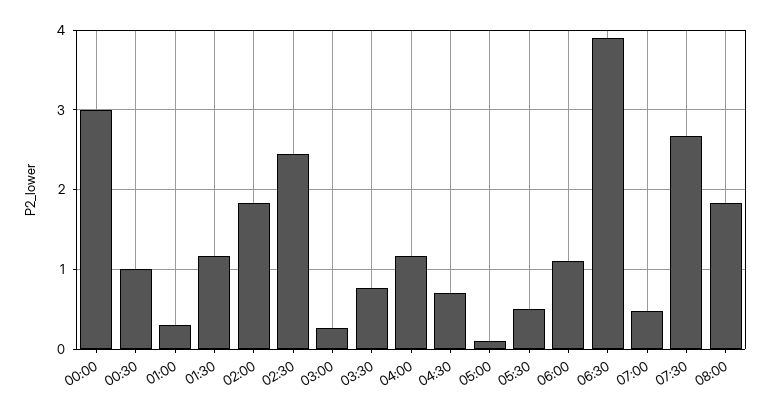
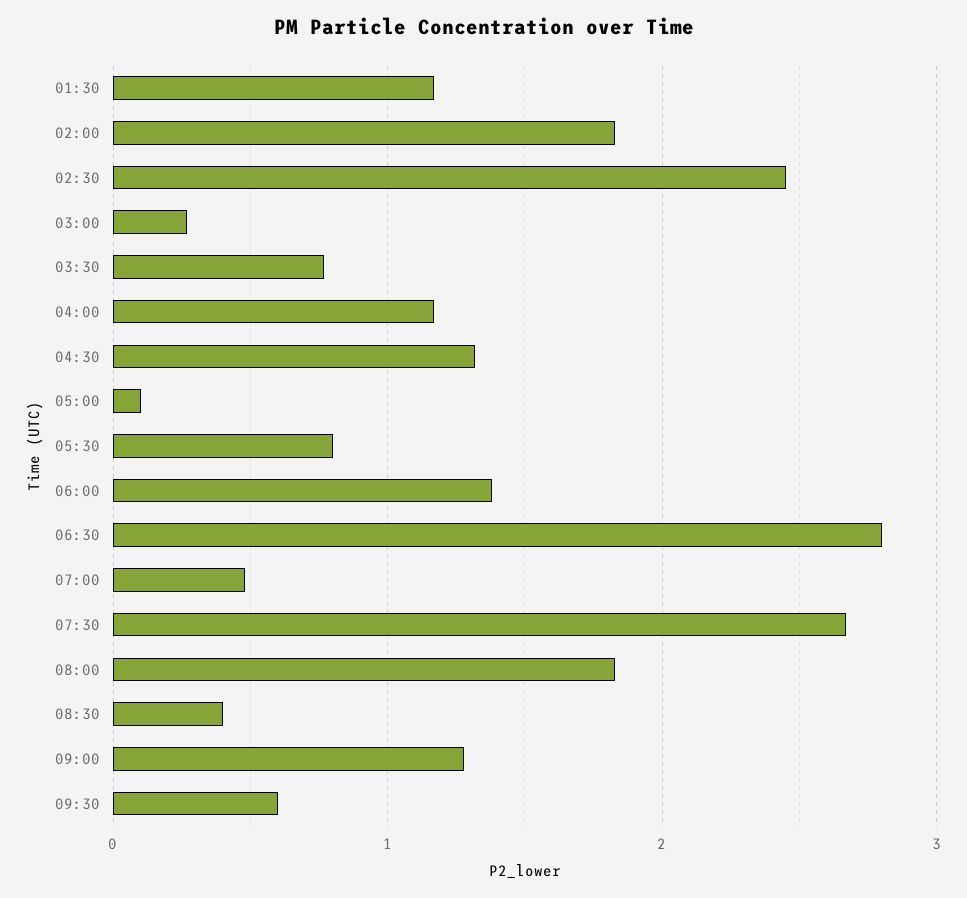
00:00: 3 -> none
00:30: 1 -> none
01:00: 0.3 -> none
04:30: 0.7 -> 1.3
05:30: 0.5 -> 0.8
06:00: 1.1 -> 1.4
06:30: 3.9 -> 2.8
08:30: none -> 0.4
09:00: none -> 1.3
09:30: none -> 0.6

